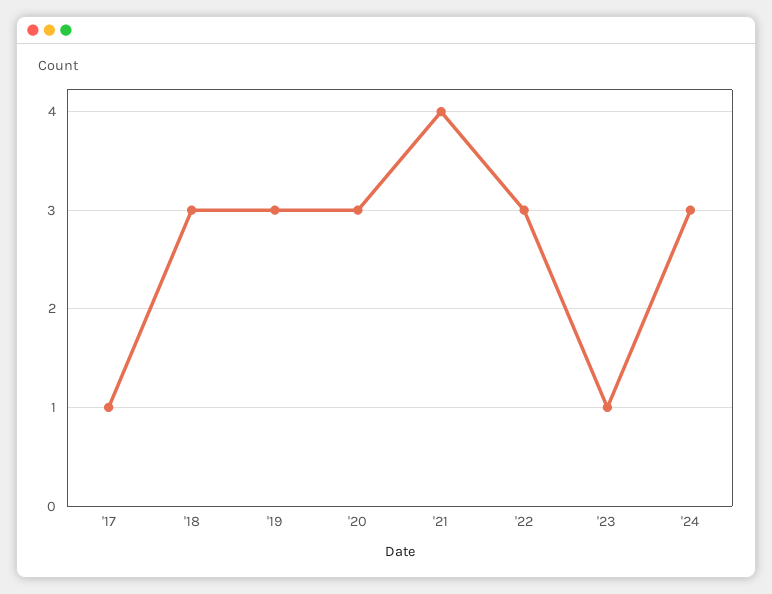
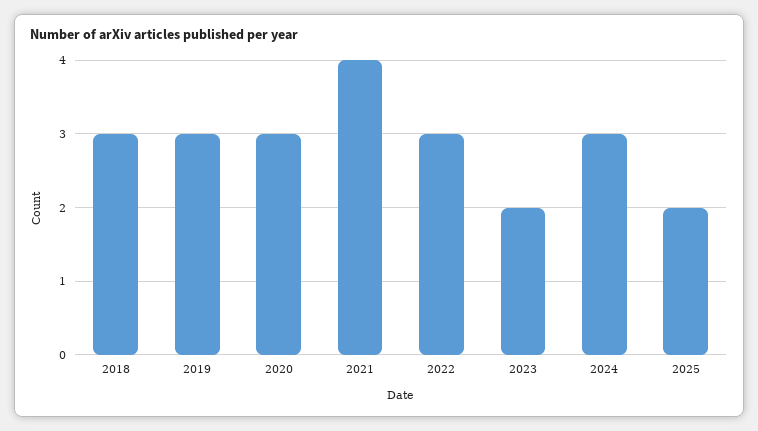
'17: 1 -> none
'23: 1 -> 2
2025: none -> 2

